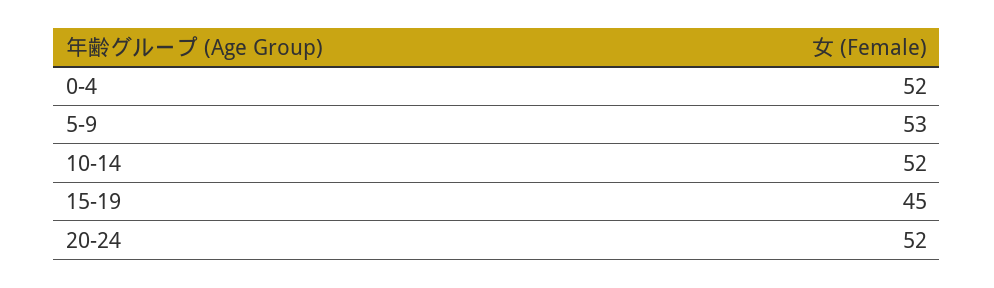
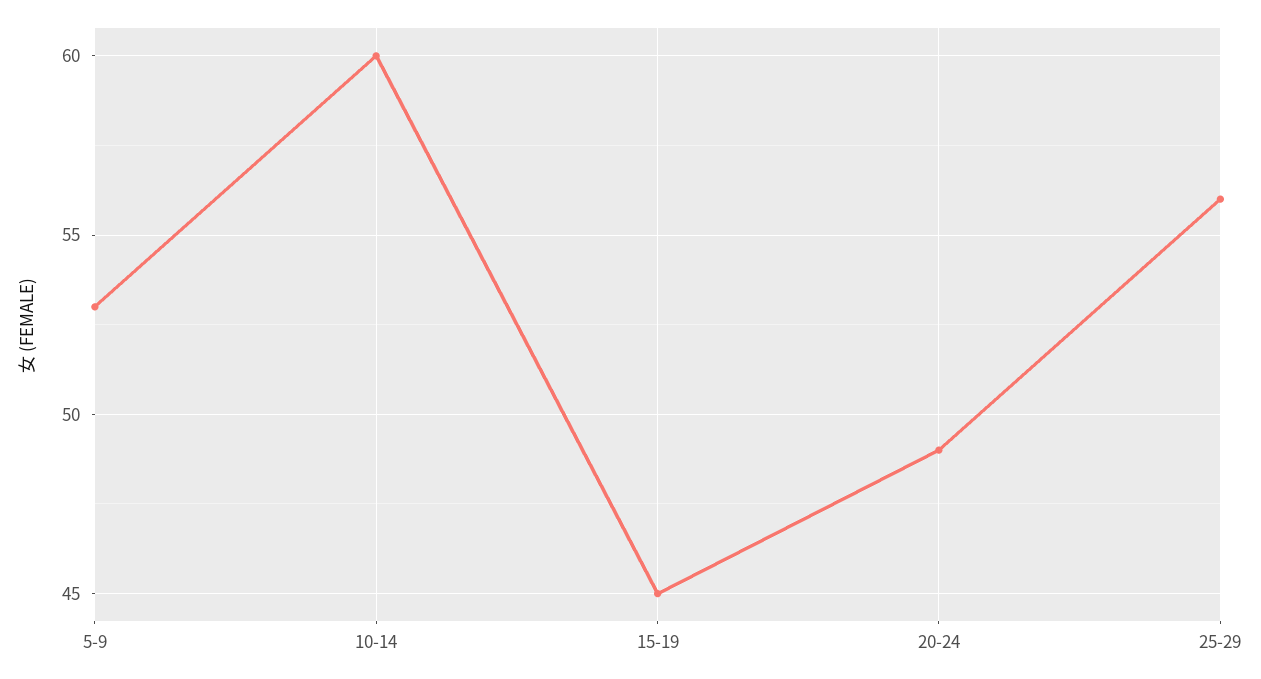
0-4: 52 -> none
10-14: 52 -> 60
20-24: 52 -> 49
25-29: none -> 56

